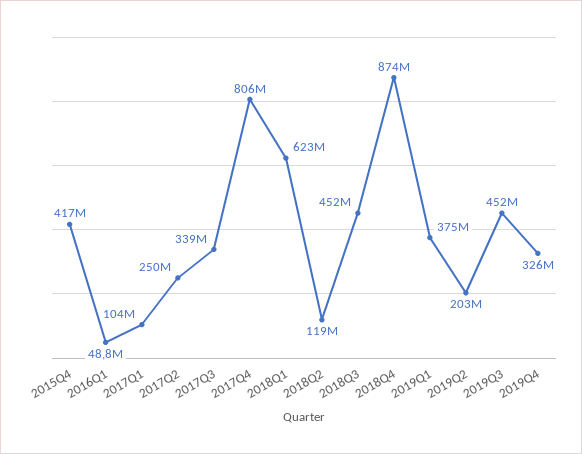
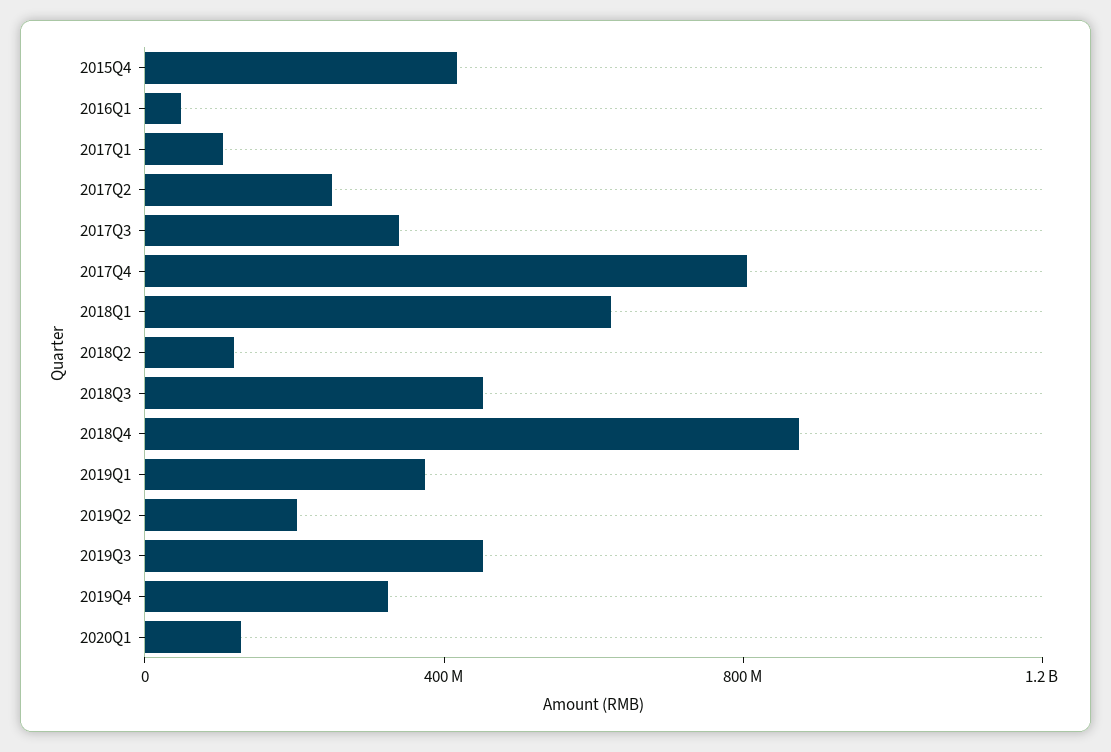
2020Q1: none -> 100000000

